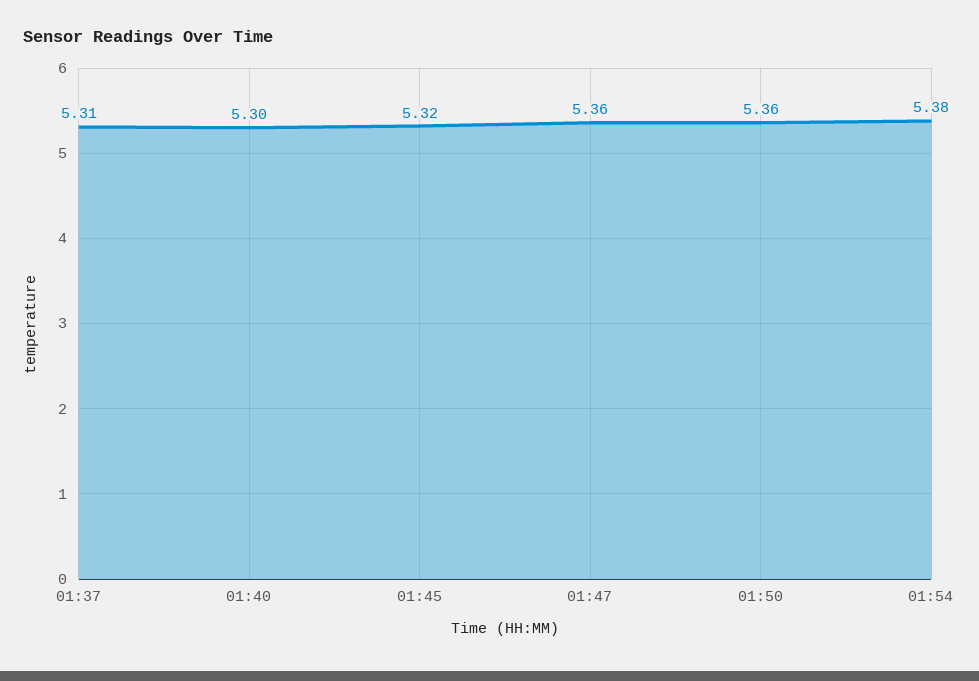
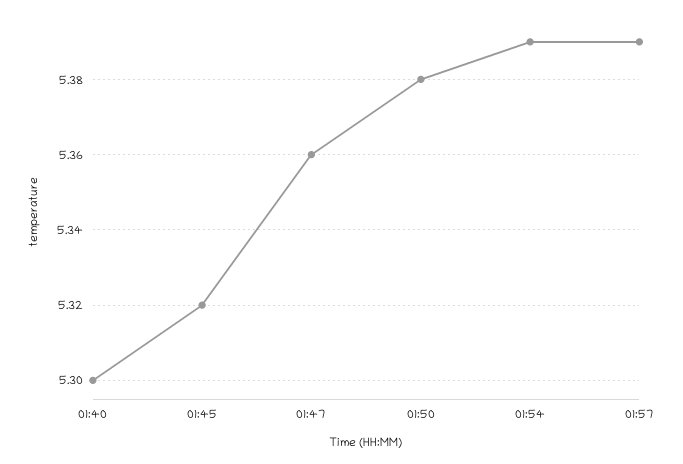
01:37: 5.31 -> none
01:50: 5.36 -> 5.38
01:54: 5.38 -> 5.39
01:57: none -> 5.39

